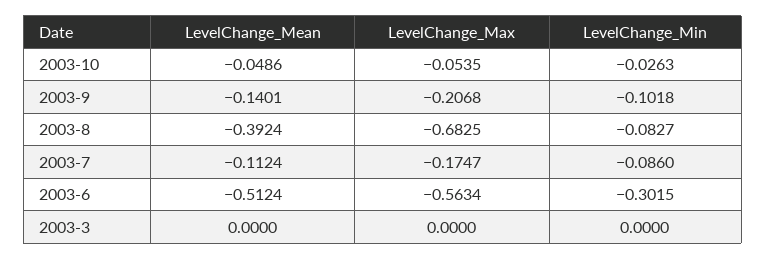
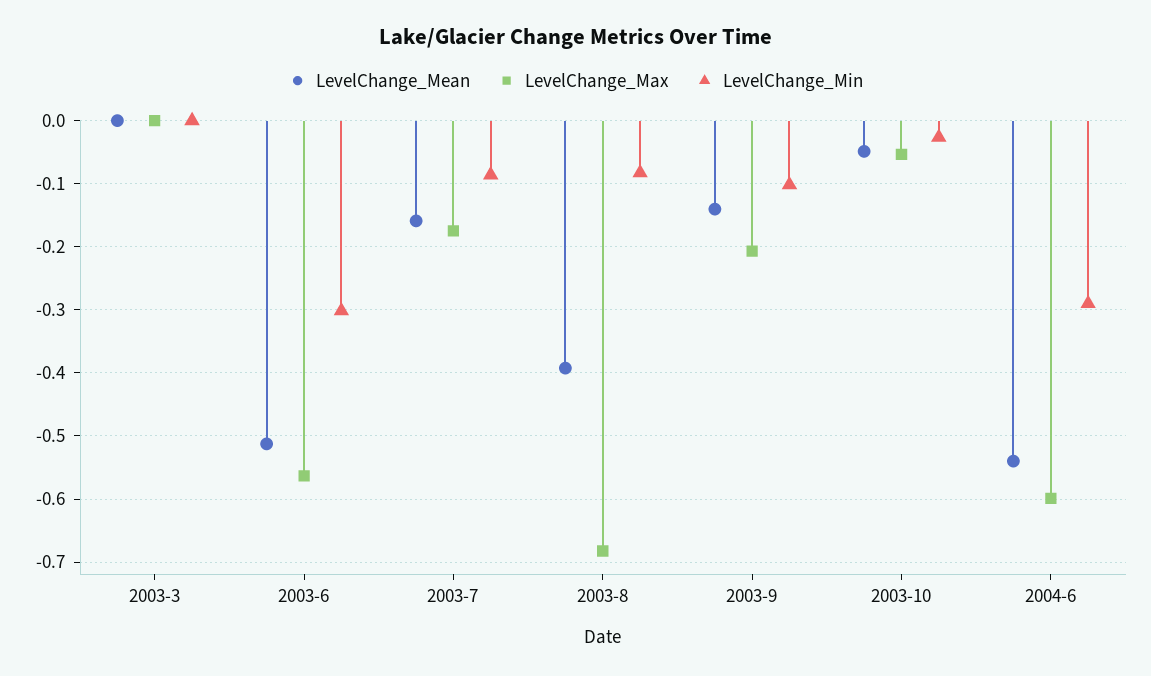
LevelChange_Mean, 2003-7: -0.1124 -> -0.16
LevelChange_Mean, 2004-6: none -> -0.54
LevelChange_Max, 2004-6: none -> -0.6
LevelChange_Min, 2004-6: none -> -0.29

